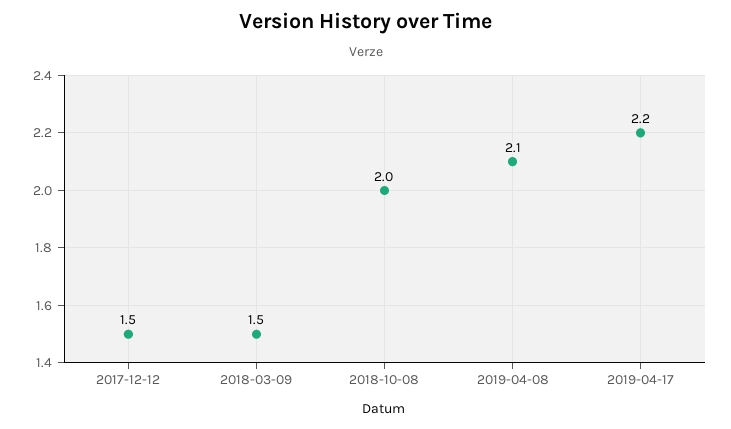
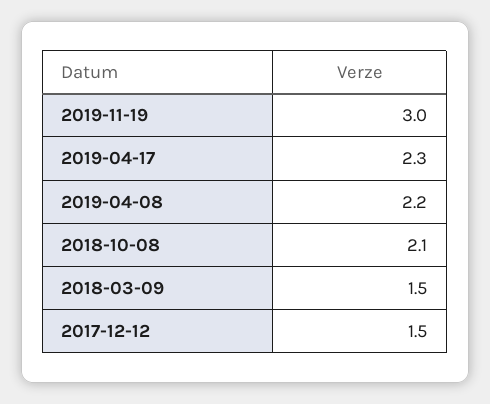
2018-10-08: 2 -> 2.1
2019-04-08: 2.1 -> 2.2
2019-04-17: 2.2 -> 2.3
2019-11-19: none -> 3

